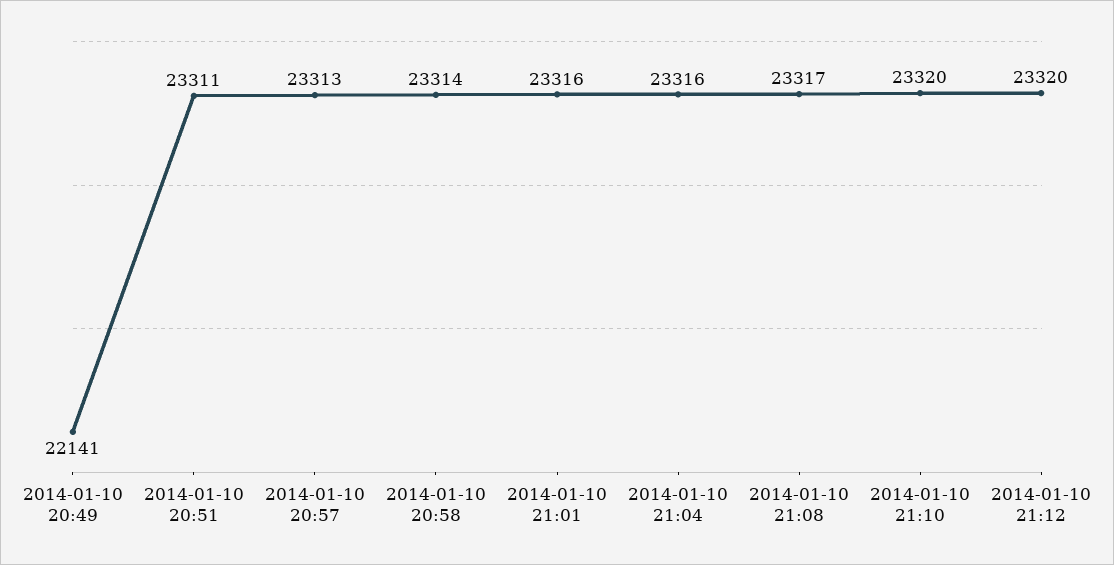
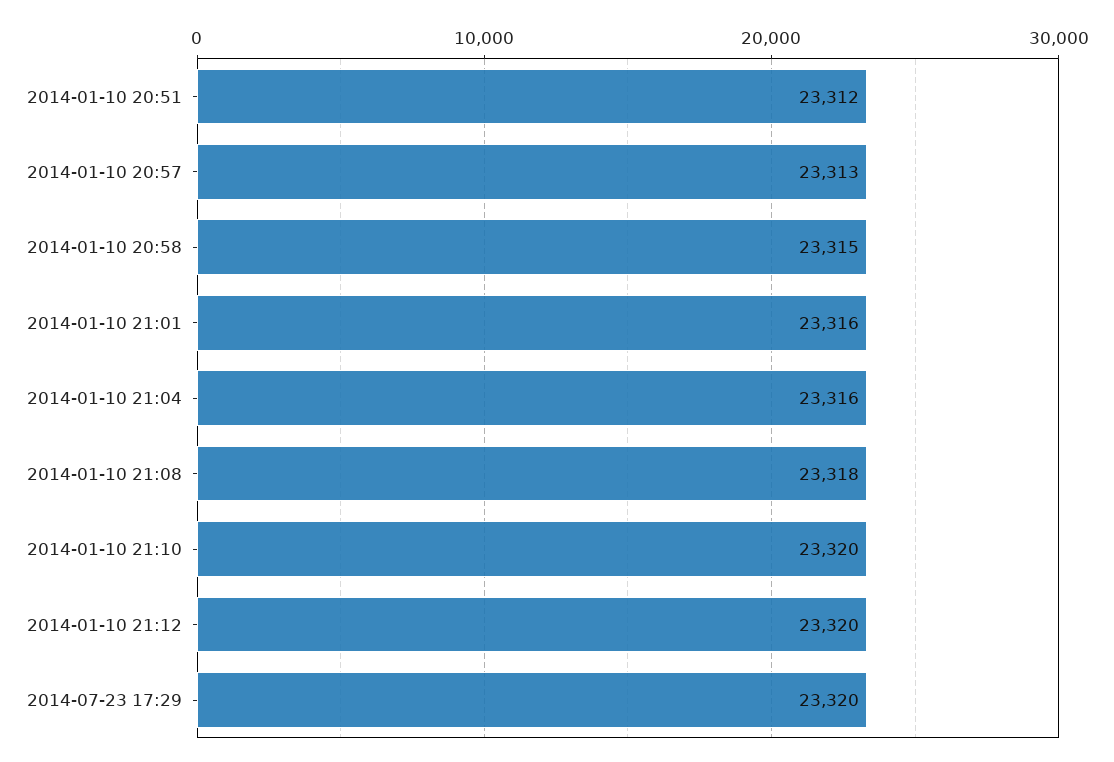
2014-01-10 20:49: 22141 -> none
2014-01-10 20:51: 23311 -> 23312
2014-01-10 20:58: 23314 -> 23315
2014-01-10 21:08: 23317 -> 23318
2014-07-23 17:29: none -> 23320

